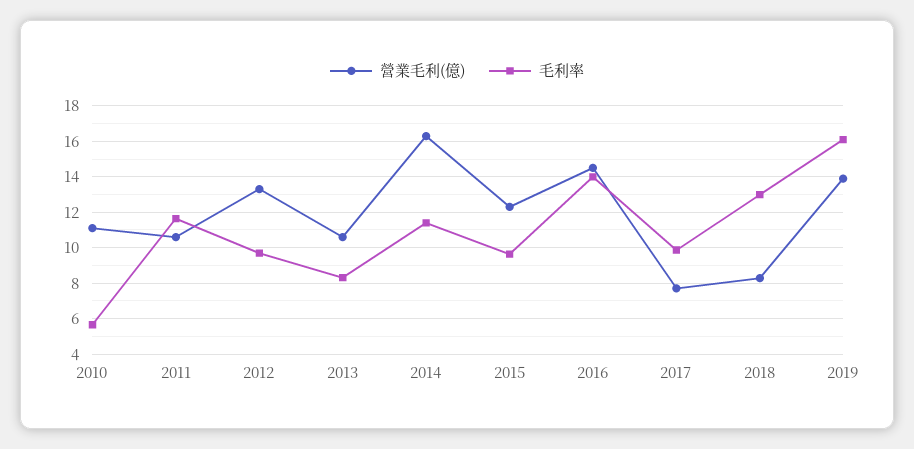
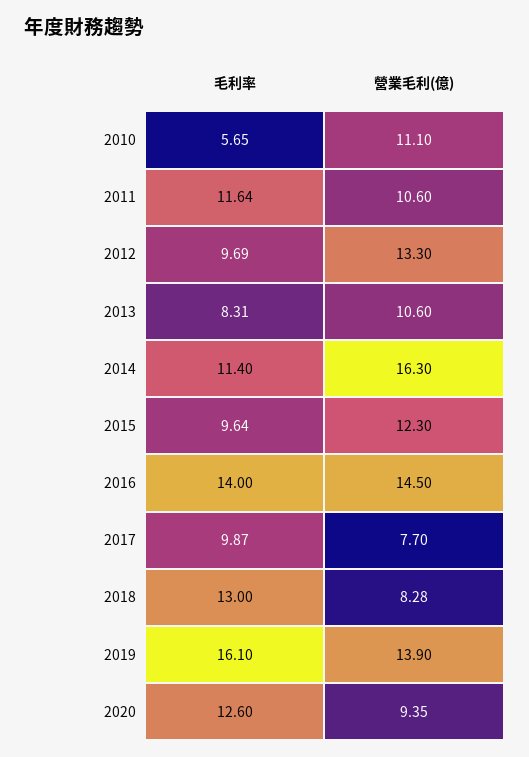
毛利率, 2020: none -> 12.6
營業毛利(億), 2020: none -> 9.35

